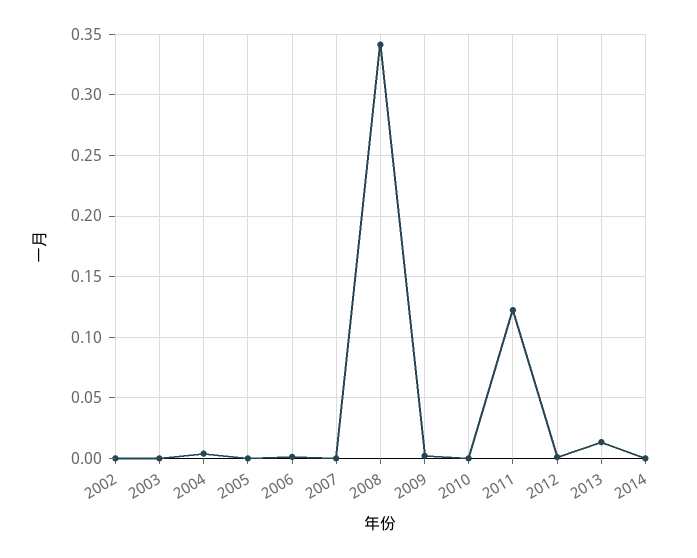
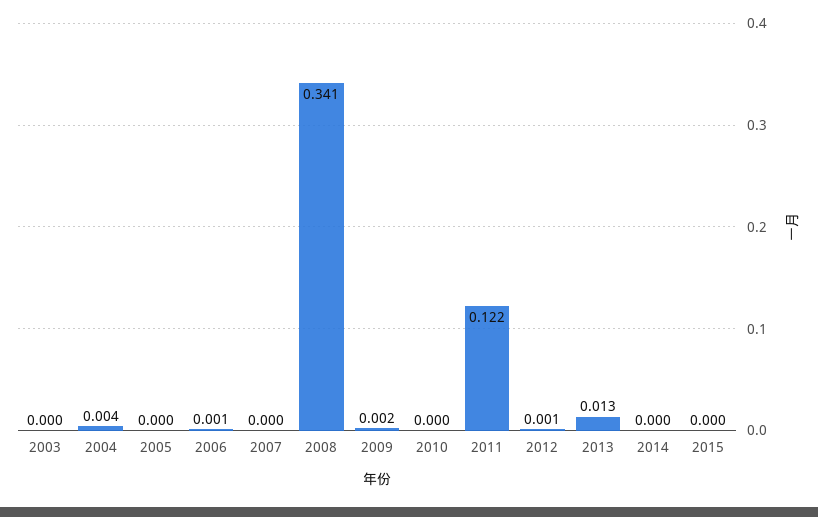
2002: 0 -> none
2015: none -> 0

